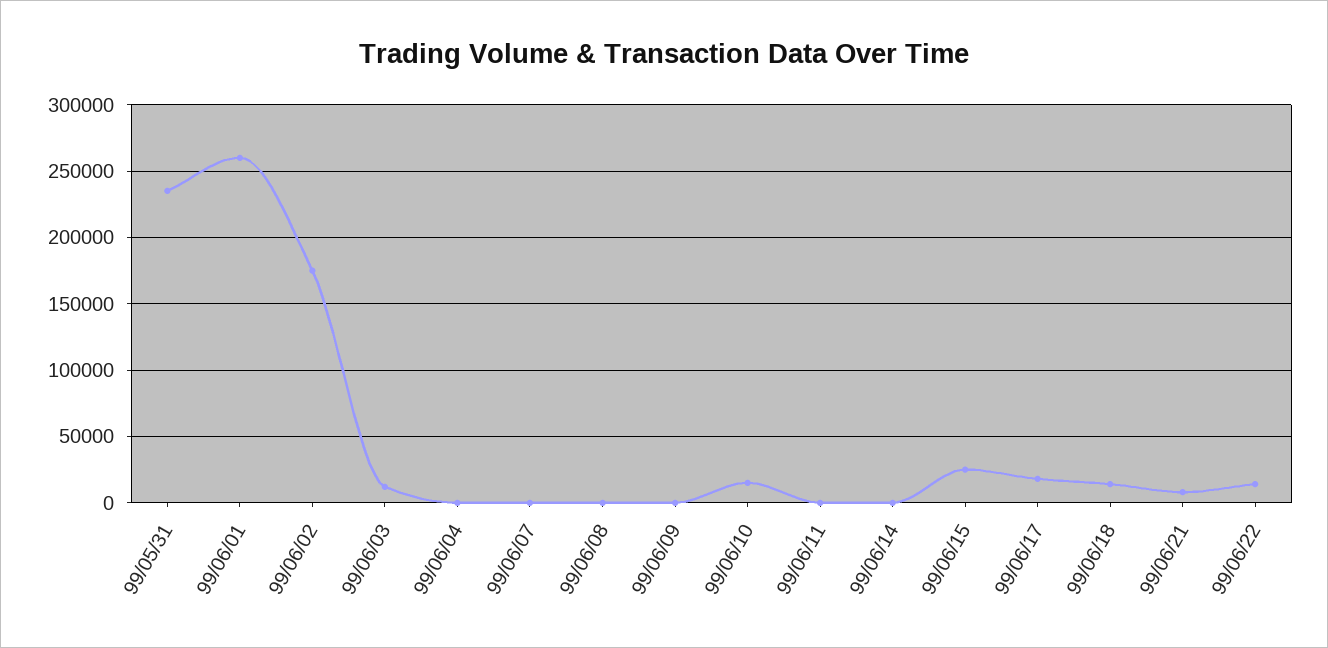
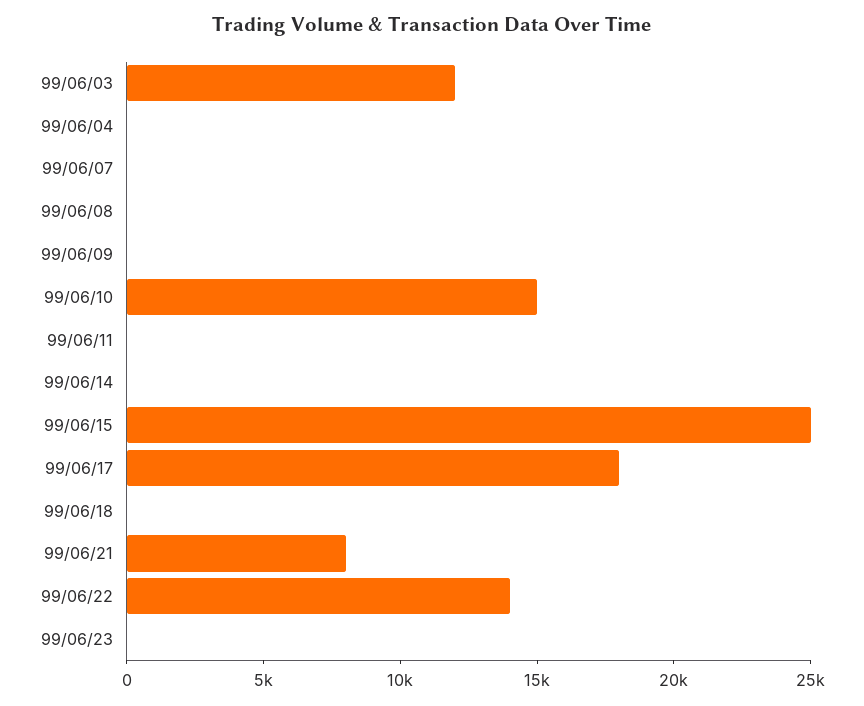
99/05/31: 235000 -> none
99/06/01: 260000 -> none
99/06/02: 175000 -> none
99/06/18: 15000 -> 0
99/06/23: none -> 0

